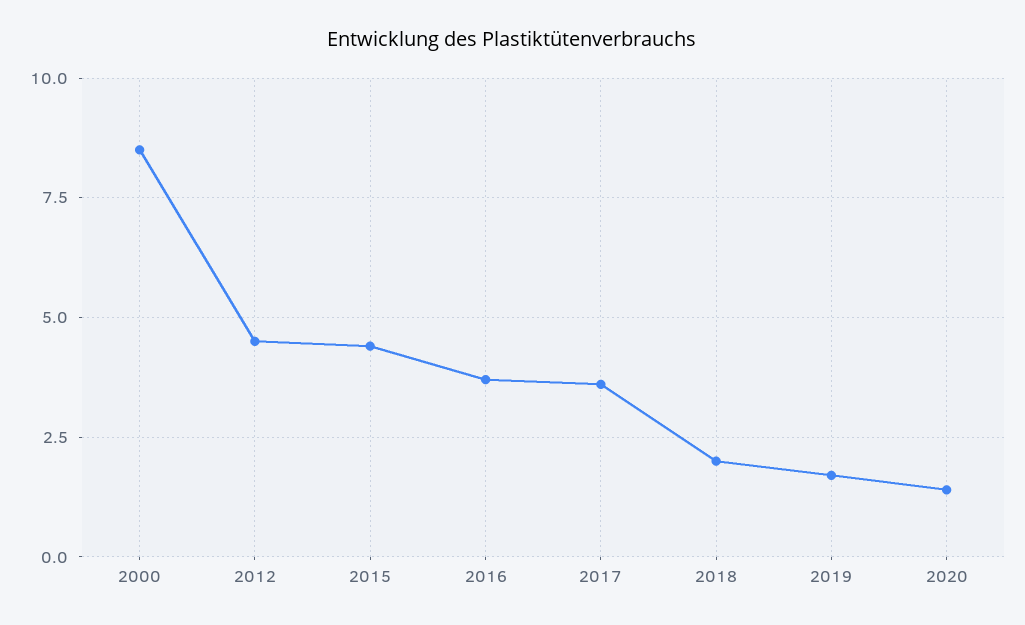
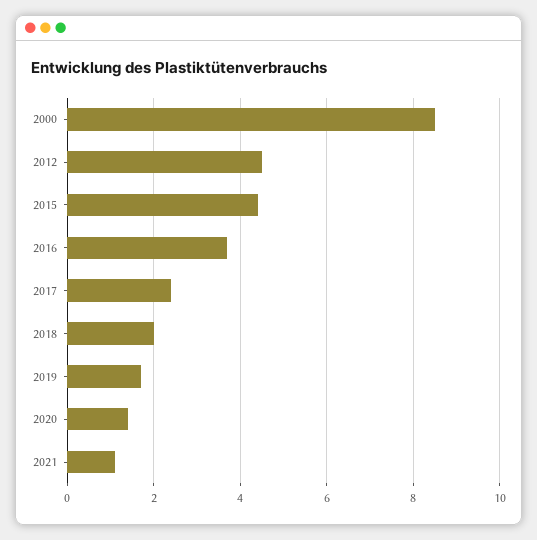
2017: 3.5 -> 2.5
2021: none -> 1

